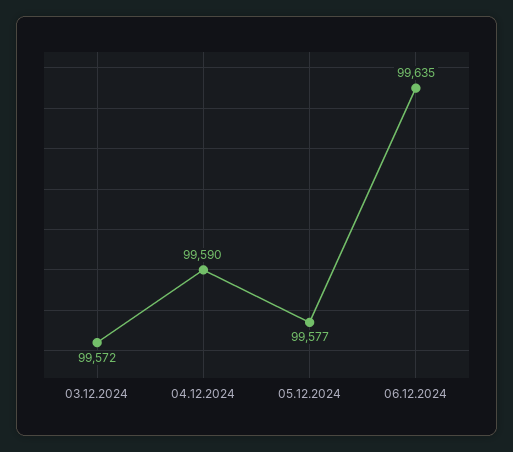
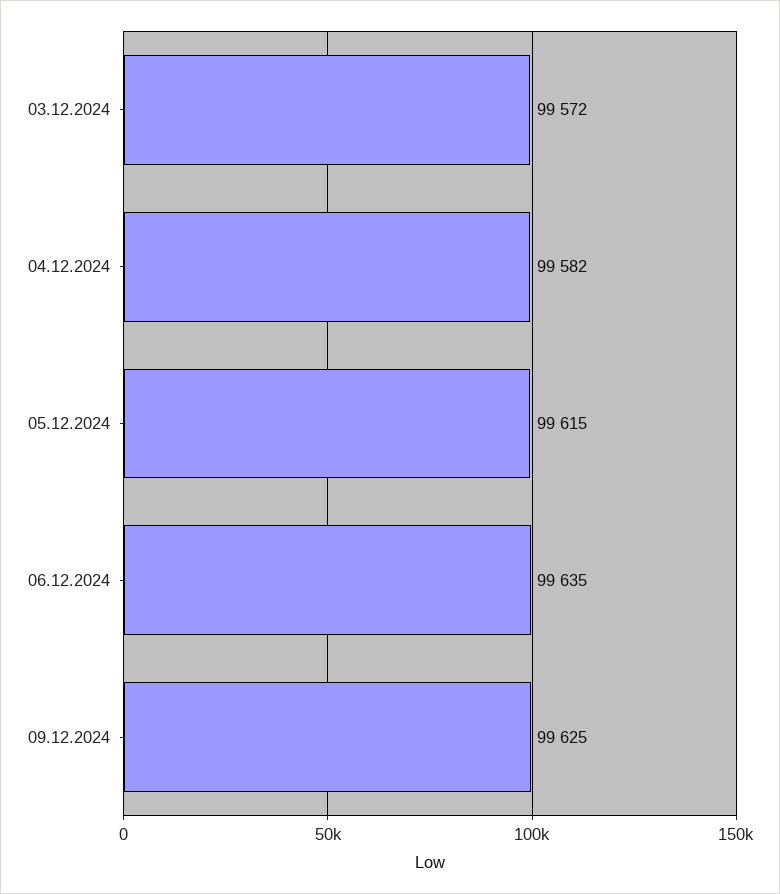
04.12.2024: 99590 -> 99582
05.12.2024: 99577 -> 99615
09.12.2024: none -> 99625

